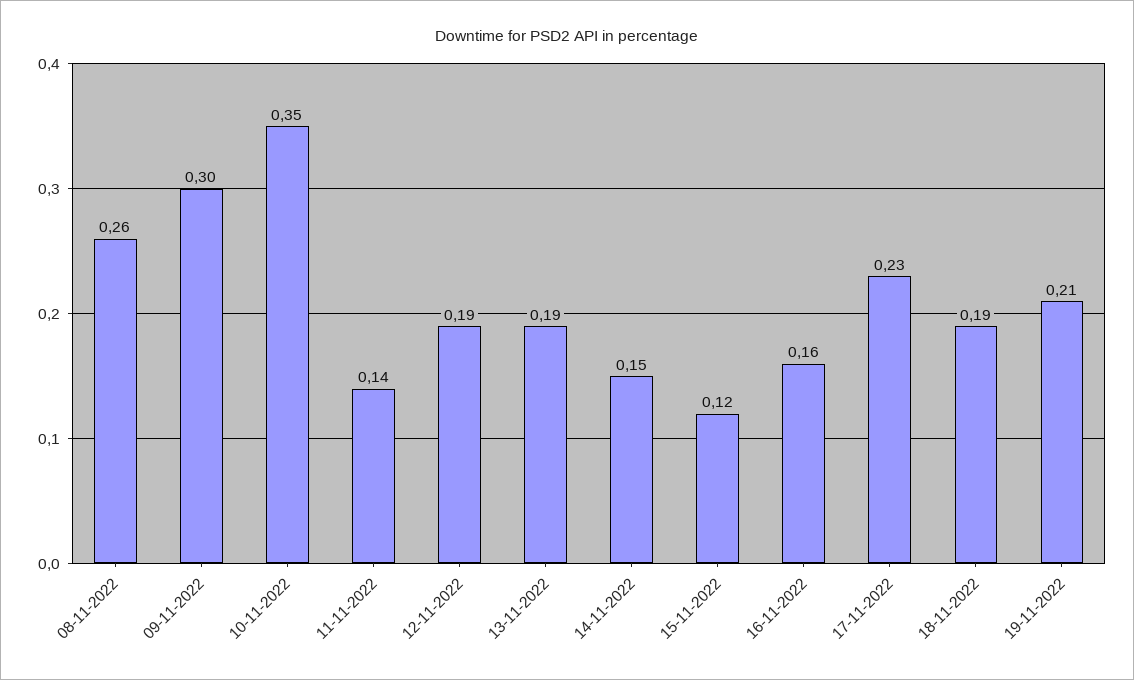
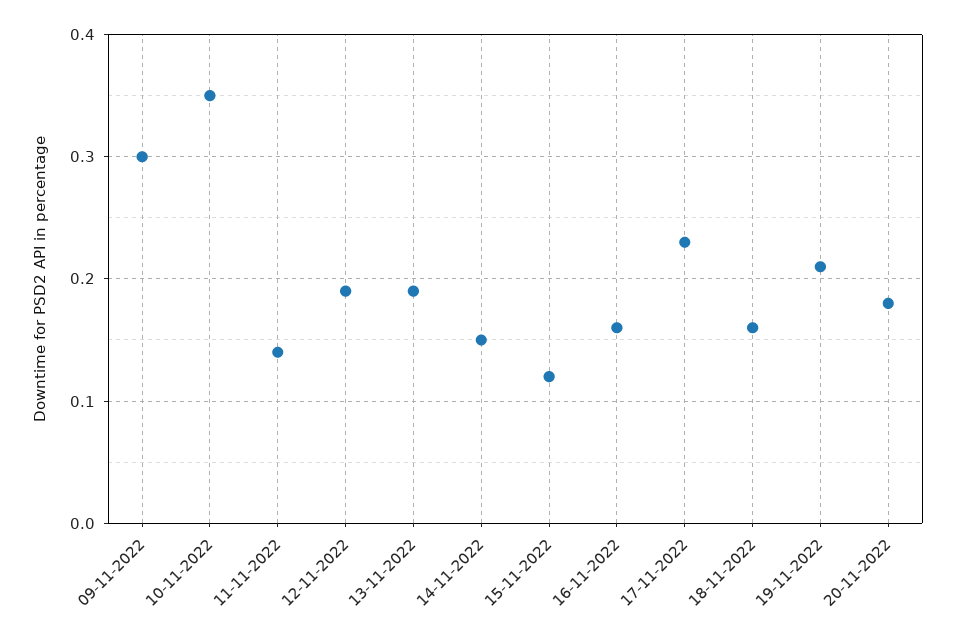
08-11-2022: 0.26 -> none
18-11-2022: 0.19 -> 0.16
20-11-2022: none -> 0.18

